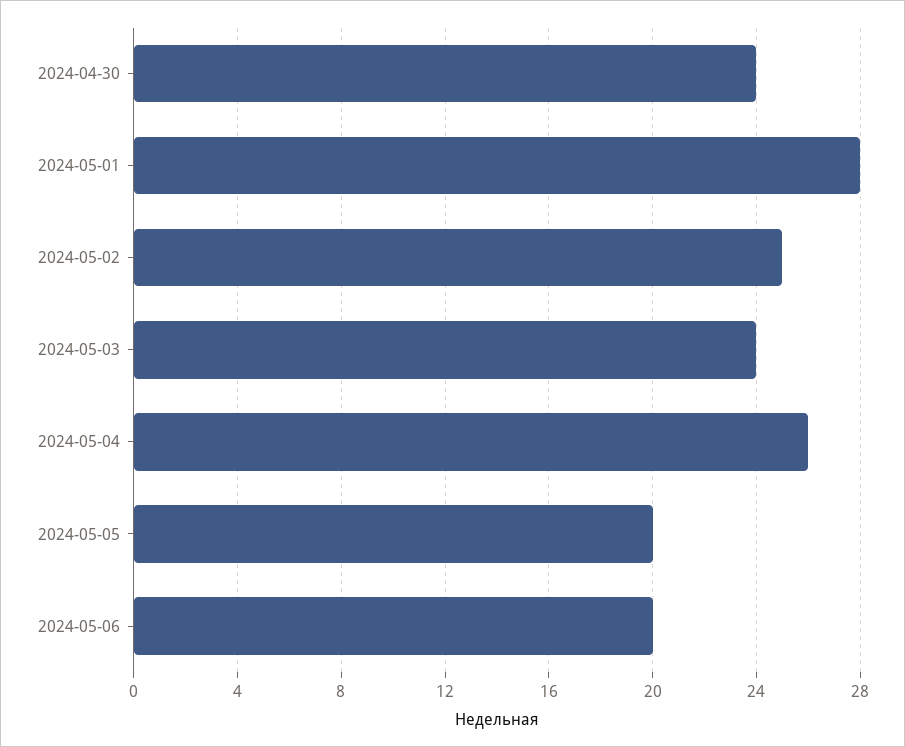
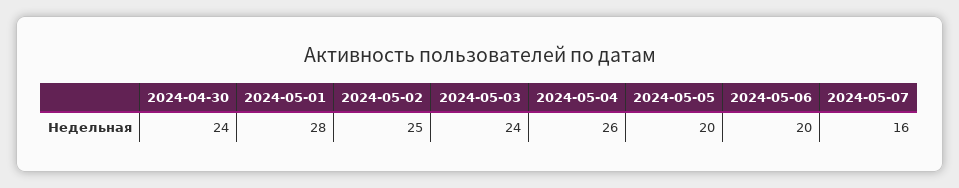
2024-05-07: none -> 16

